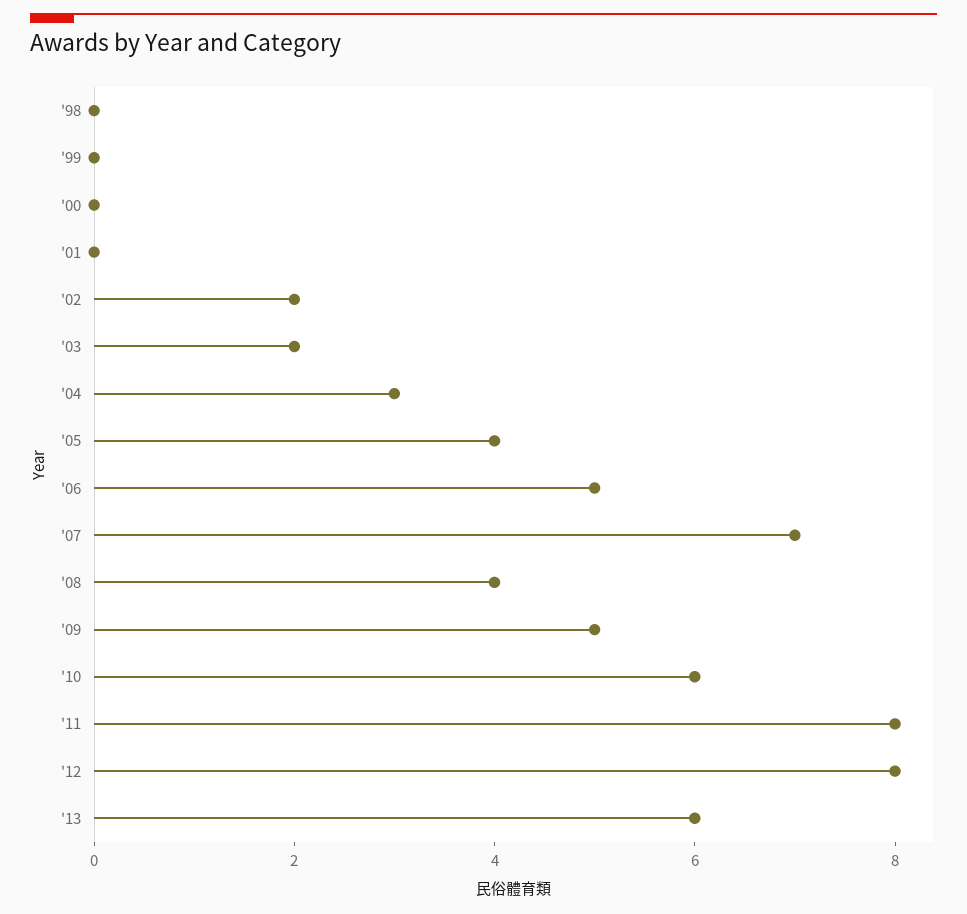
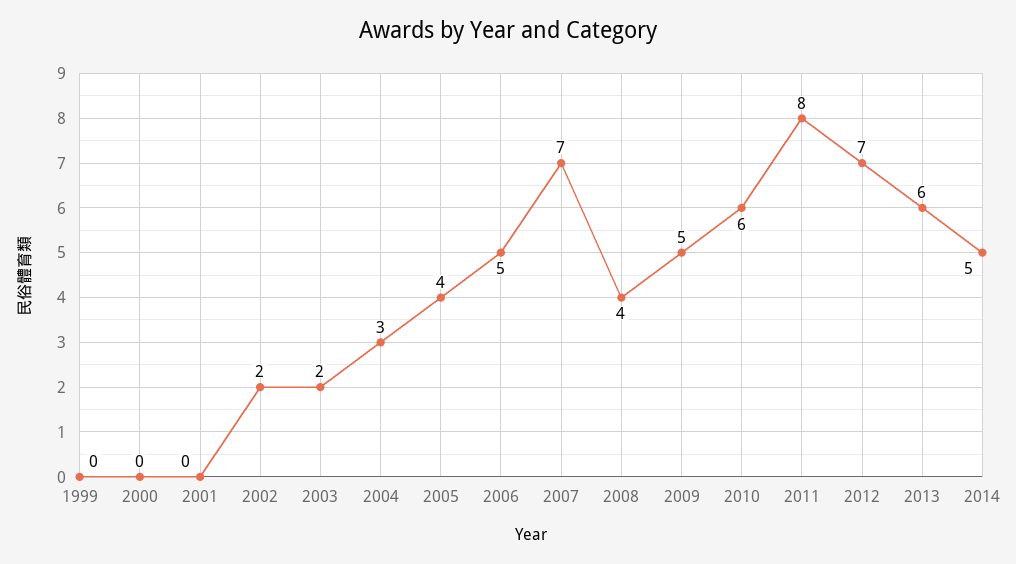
'98: 0 -> none
'12: 8 -> 7
2014: none -> 5

